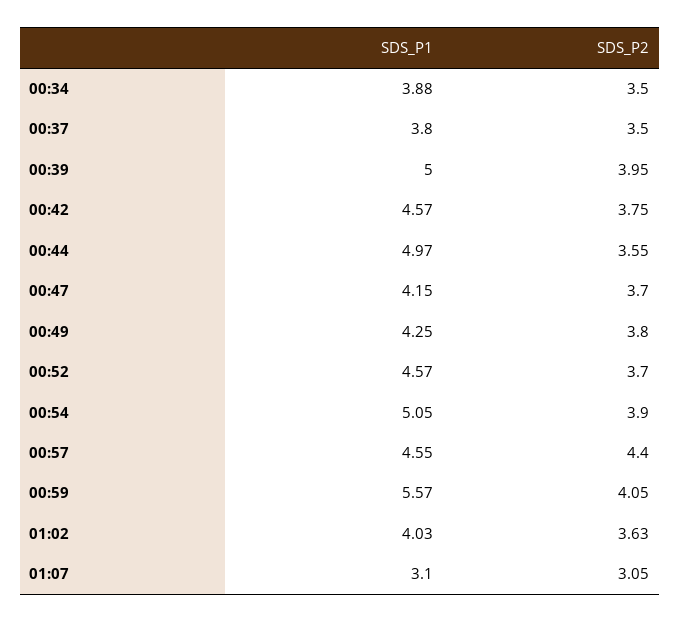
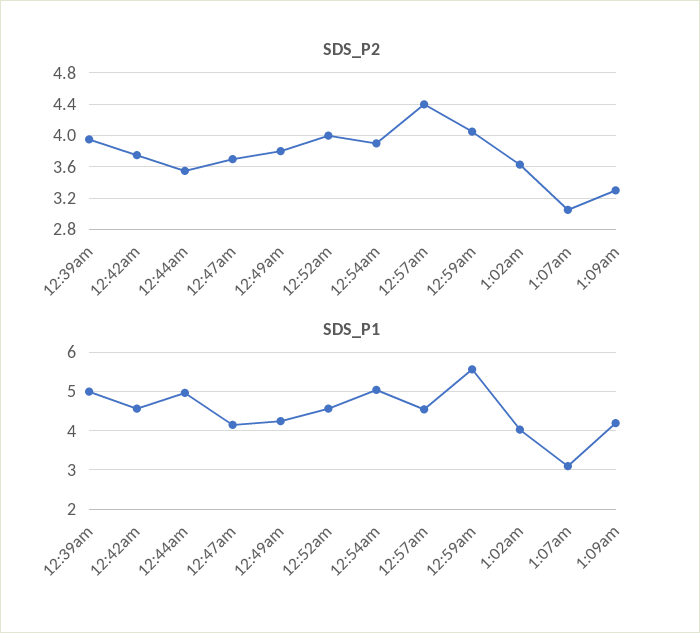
SDS_P1, 00:34: 3.88 -> none
SDS_P2, 00:34: 3.5 -> none
SDS_P1, 00:37: 3.8 -> none
SDS_P2, 00:37: 3.5 -> none
SDS_P2, 00:52: 3.7 -> 4
SDS_P2, 1:09am: none -> 3.3
SDS_P1, 1:09am: none -> 4.2

